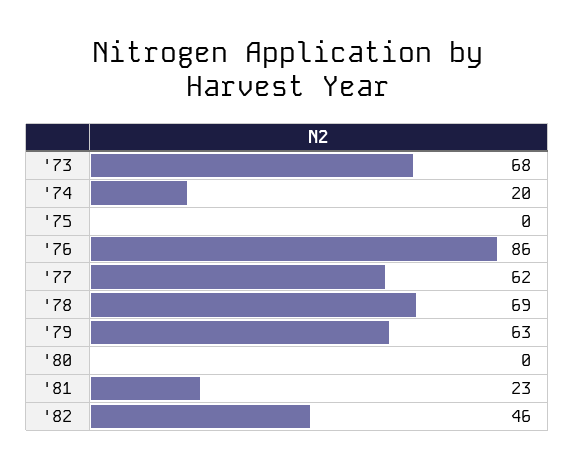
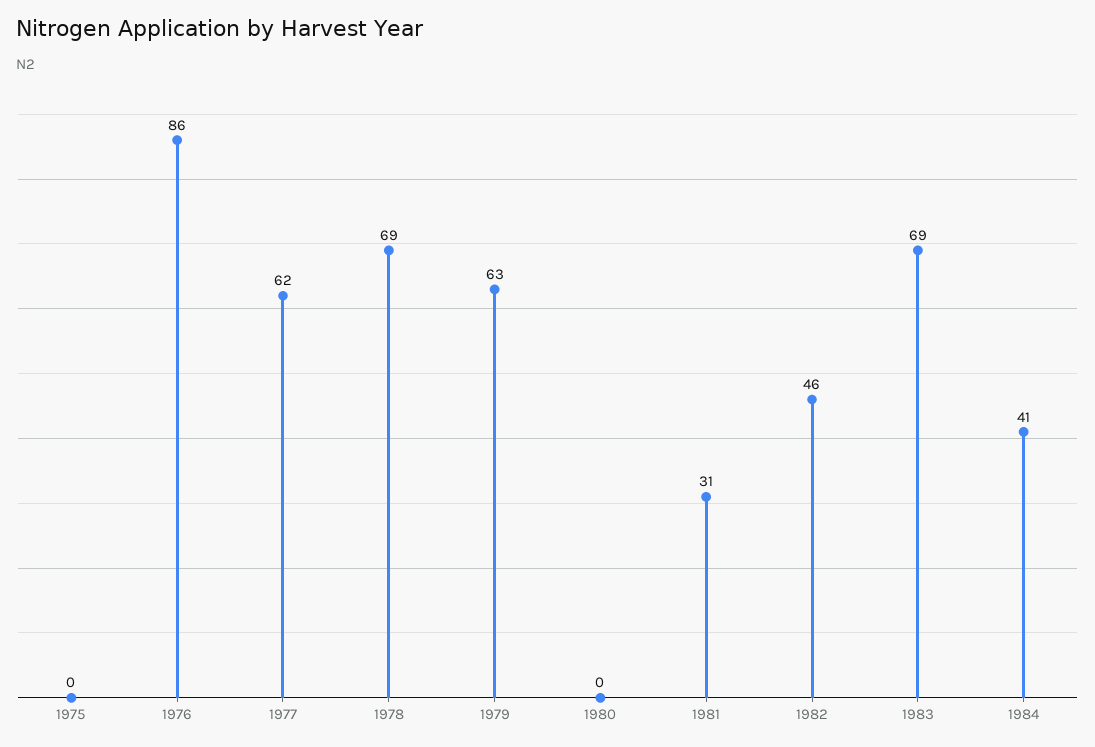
'73: 68 -> none
'74: 20 -> none
'81: 23 -> 31
1983: none -> 69
1984: none -> 41

